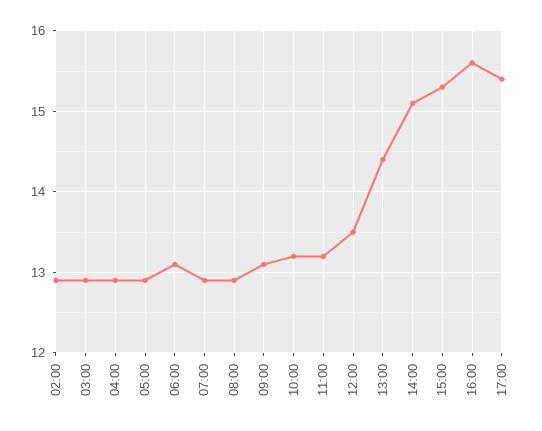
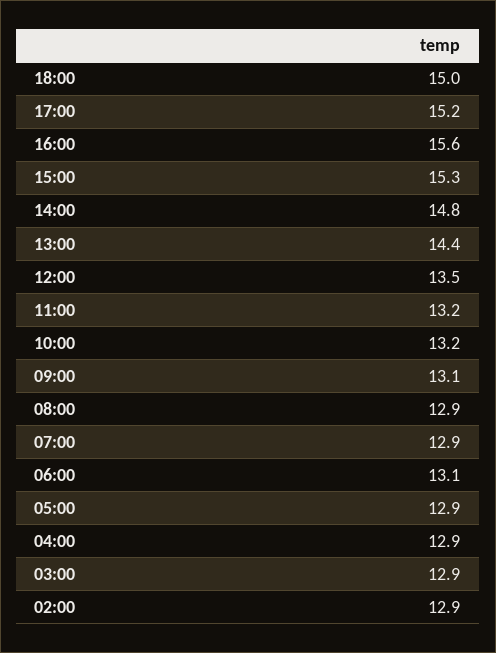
14:00: 15.1 -> 14.8
17:00: 15.4 -> 15.2
18:00: none -> 15

